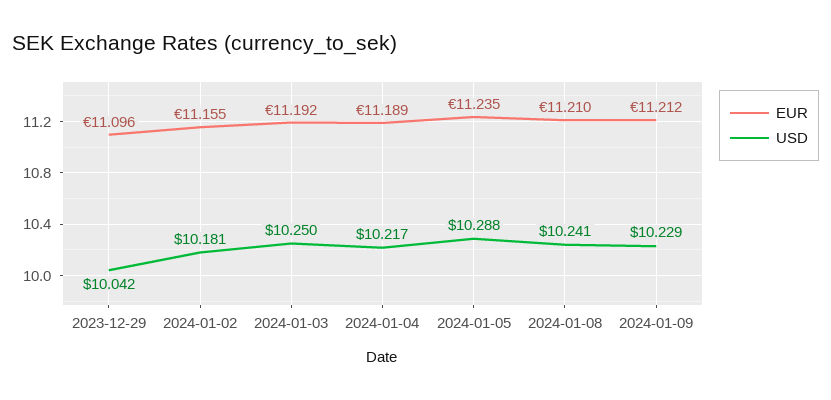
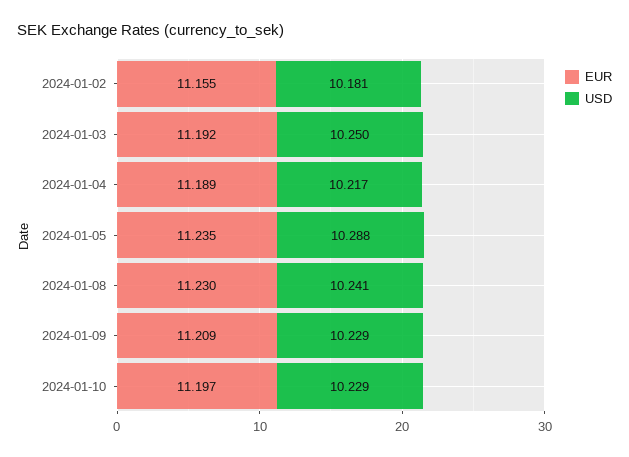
EUR, 2023-12-29: 11.096 -> none
USD, 2023-12-29: 10.042 -> none
EUR, 2024-01-08: 11.21 -> 11.23
EUR, 2024-01-09: 11.212 -> 11.209
EUR, 2024-01-10: none -> 11.197
USD, 2024-01-10: none -> 10.229

